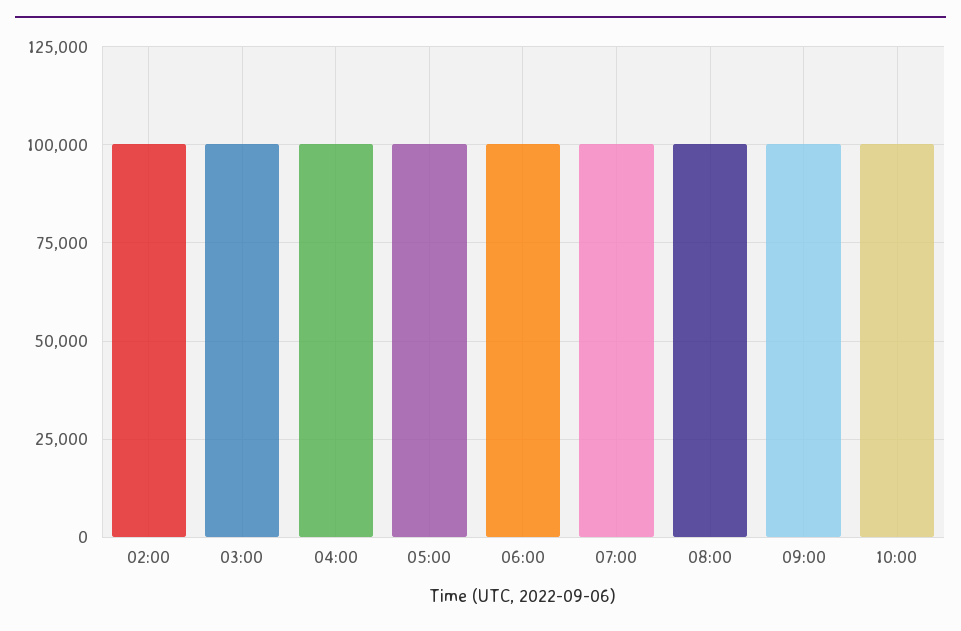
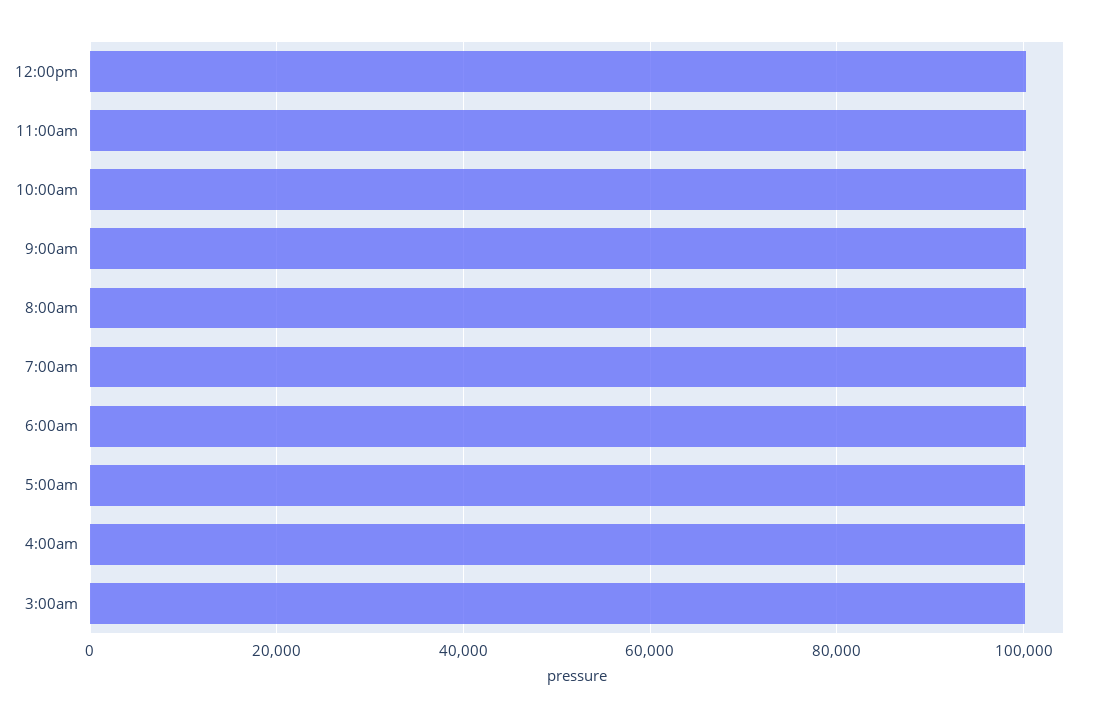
02:00: 100000 -> none
12:00pm: none -> 100000
11:00am: none -> 100000

